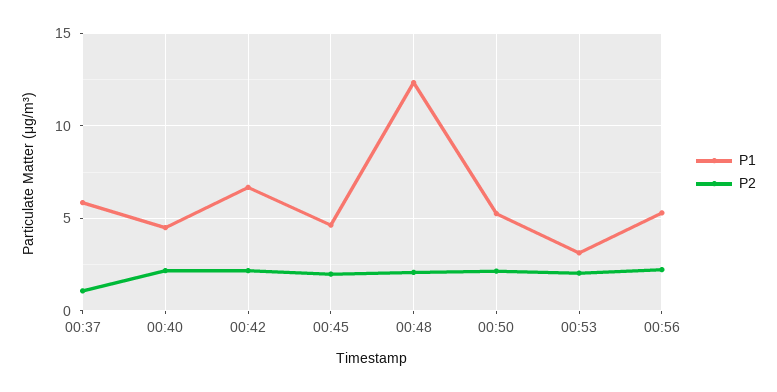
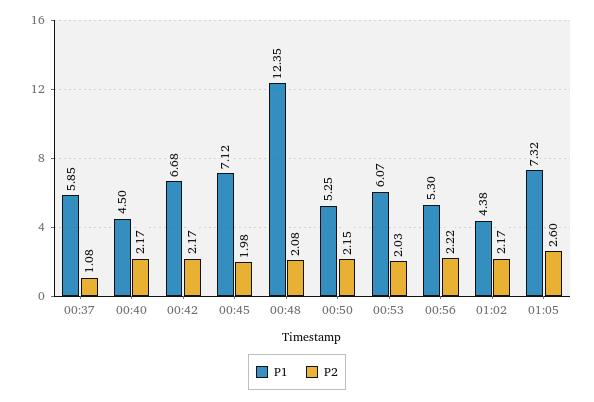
P1, 00:45: 4.5 -> 7.12
P1, 00:53: 3 -> 6.07
P1, 01:02: none -> 4.38
P2, 01:02: none -> 2.17
P1, 01:05: none -> 7.32
P2, 01:05: none -> 2.6

